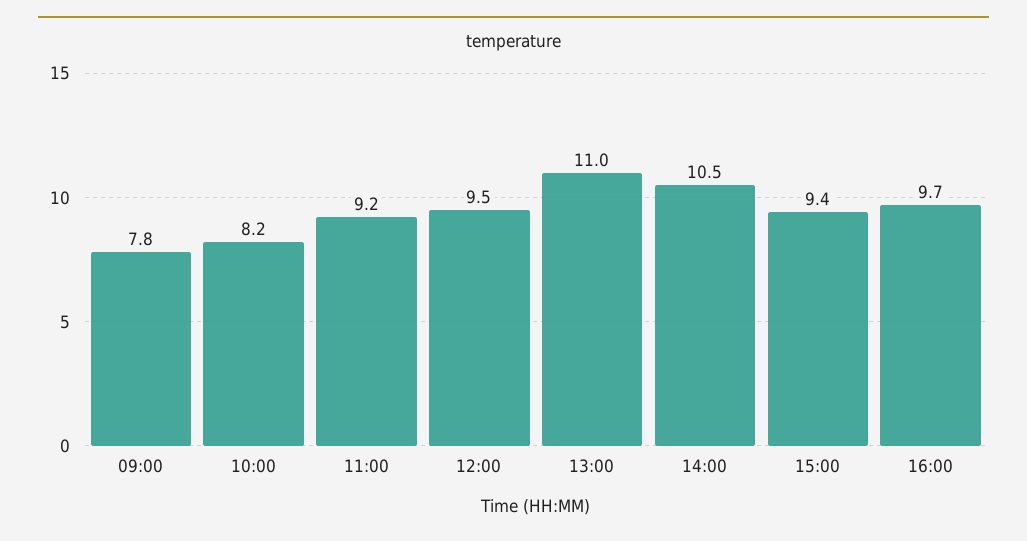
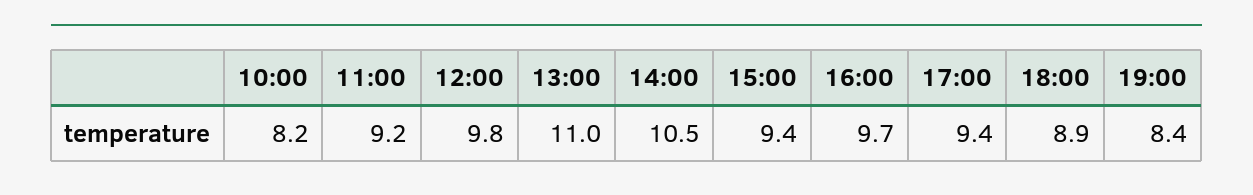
09:00: 7.8 -> none
12:00: 9.5 -> 9.8
17:00: none -> 9.4
18:00: none -> 8.9
19:00: none -> 8.4

